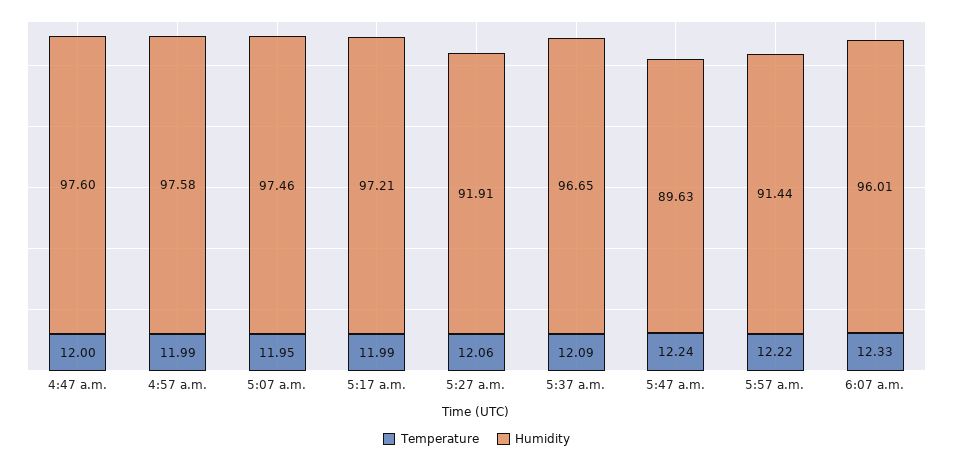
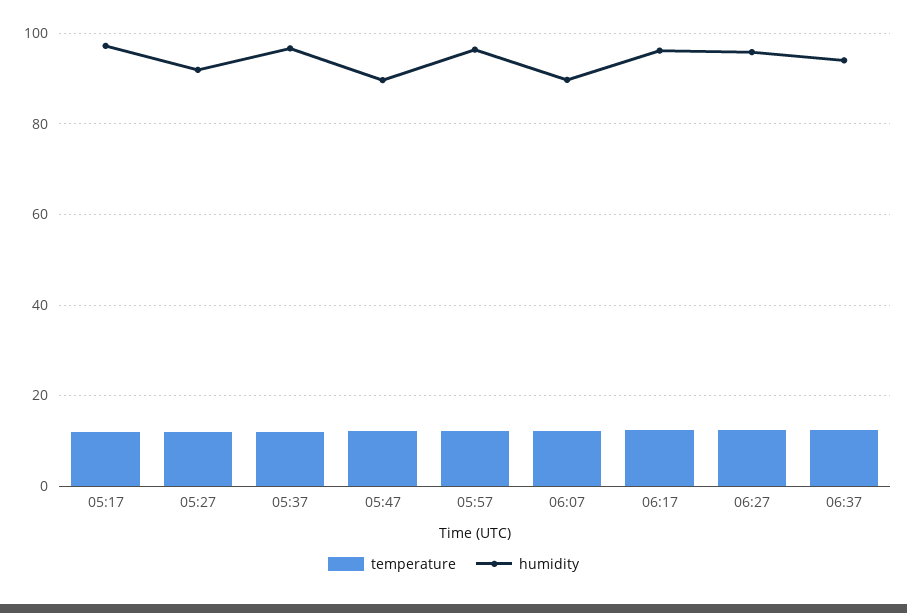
Temperature, 4:47 a.m.: 12 -> none
Humidity, 4:47 a.m.: 97.6 -> none
Temperature, 4:57 a.m.: 11.99 -> none
Humidity, 4:57 a.m.: 97.58 -> none
Temperature, 5:07 a.m.: 11.95 -> none
Humidity, 5:07 a.m.: 97.46 -> none
Humidity, 5:57 a.m.: 91.44 -> 96
Humidity, 6:07 a.m.: 96.01 -> 90
Temperature, 06:17: none -> 12
Humidity, 06:17: none -> 96
Temperature, 06:27: none -> 12
Humidity, 06:27: none -> 96
Temperature, 06:37: none -> 12
Humidity, 06:37: none -> 94

